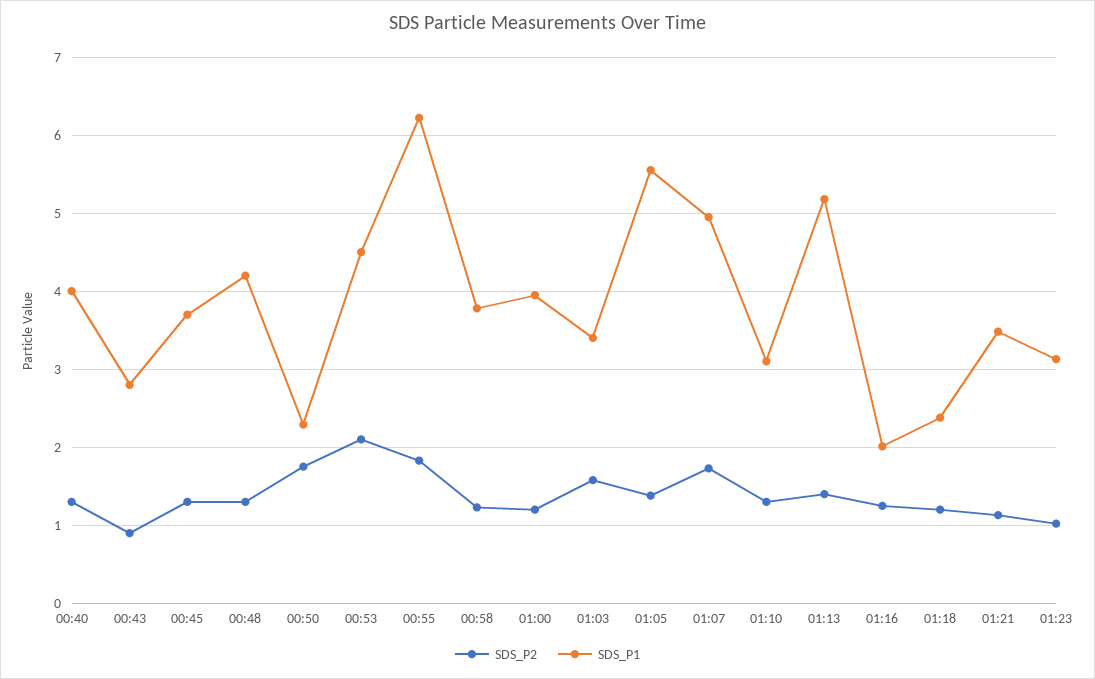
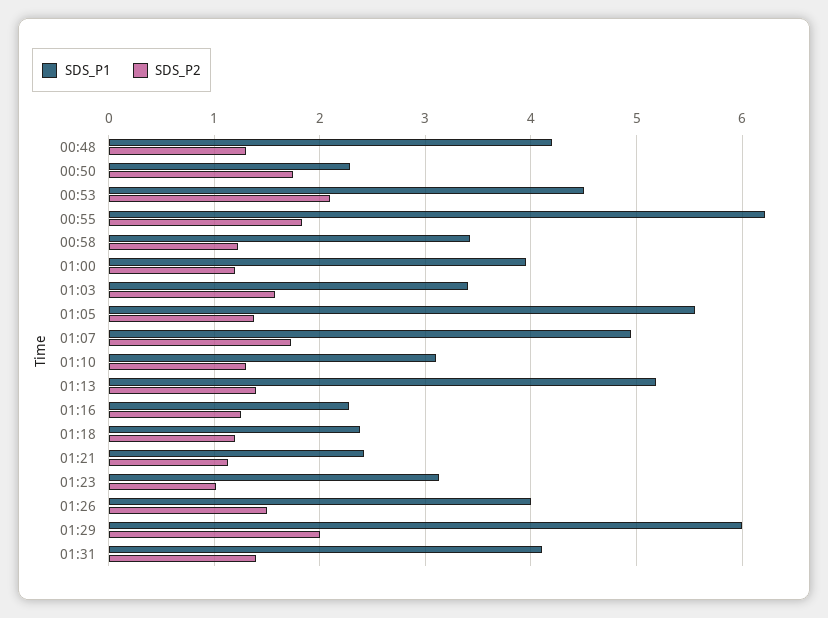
SDS_P2, 00:40: 1.3 -> none
SDS_P1, 00:40: 4 -> none
SDS_P2, 00:43: 0.9 -> none
SDS_P1, 00:43: 2.8 -> none
SDS_P2, 00:45: 1.3 -> none
SDS_P1, 00:45: 3.7 -> none
SDS_P1, 00:58: 3.8 -> 3.4
SDS_P1, 01:16: 2 -> 2.3
SDS_P1, 01:21: 3.5 -> 2.4
SDS_P1, 01:26: none -> 4
SDS_P2, 01:26: none -> 1.5
SDS_P1, 01:29: none -> 6
SDS_P2, 01:29: none -> 2
SDS_P1, 01:31: none -> 4.1
SDS_P2, 01:31: none -> 1.4

